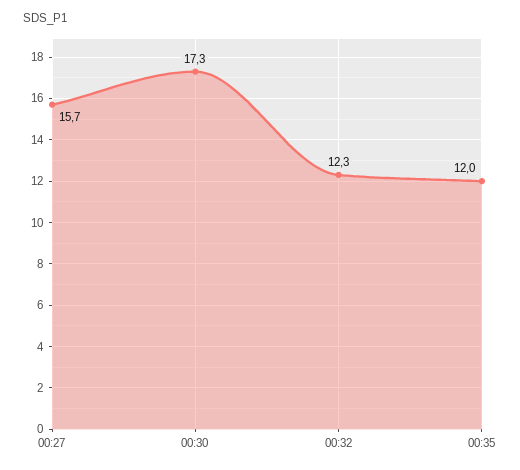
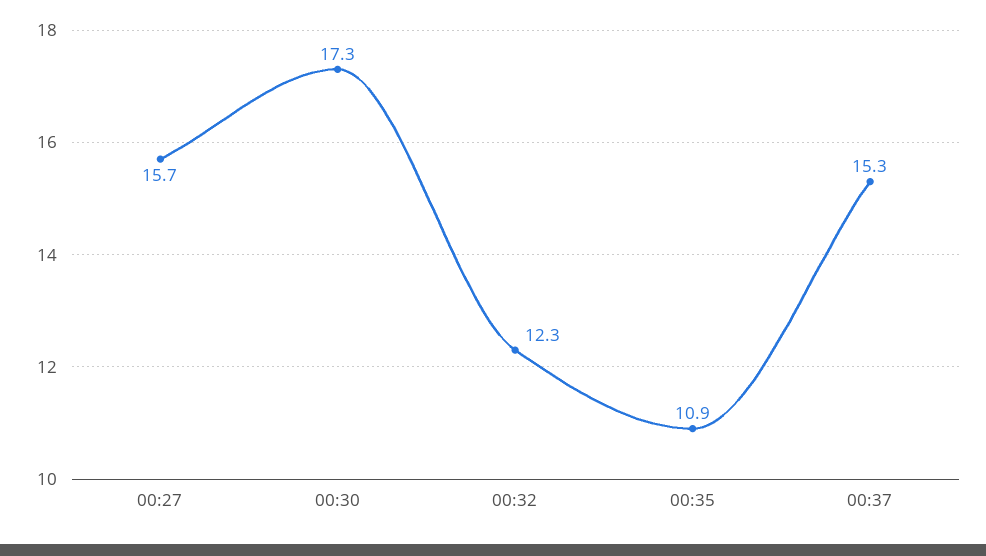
00:35: 12 -> 10.9
00:37: none -> 15.3

